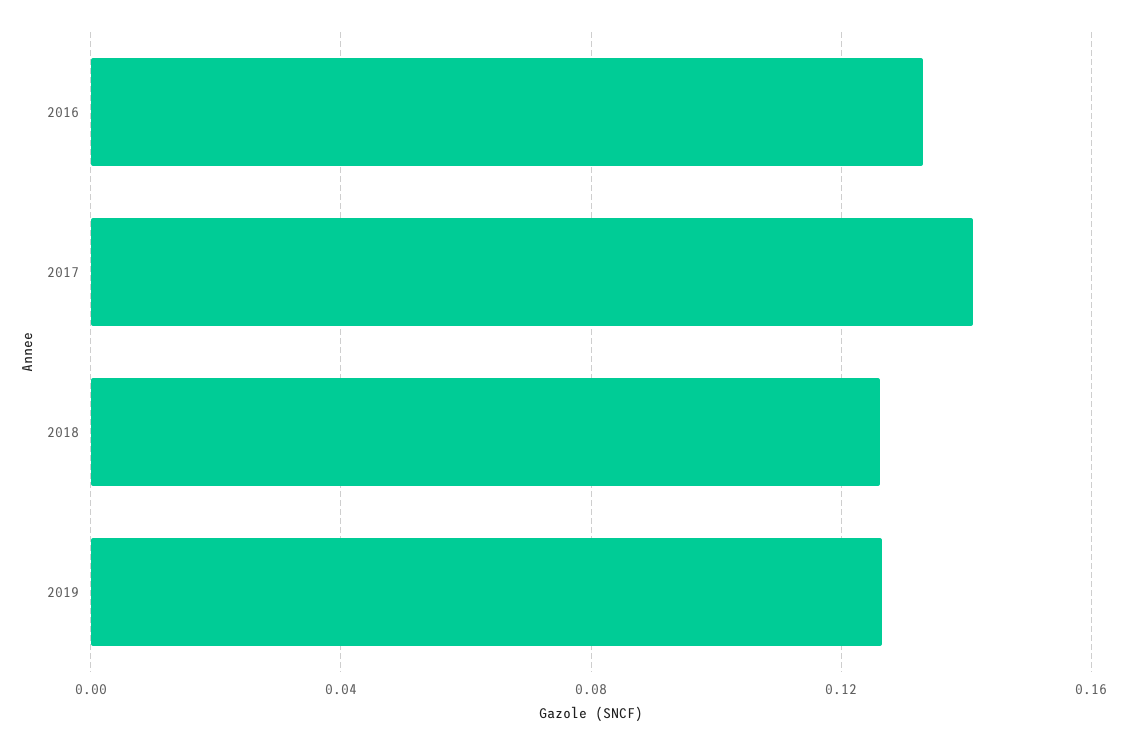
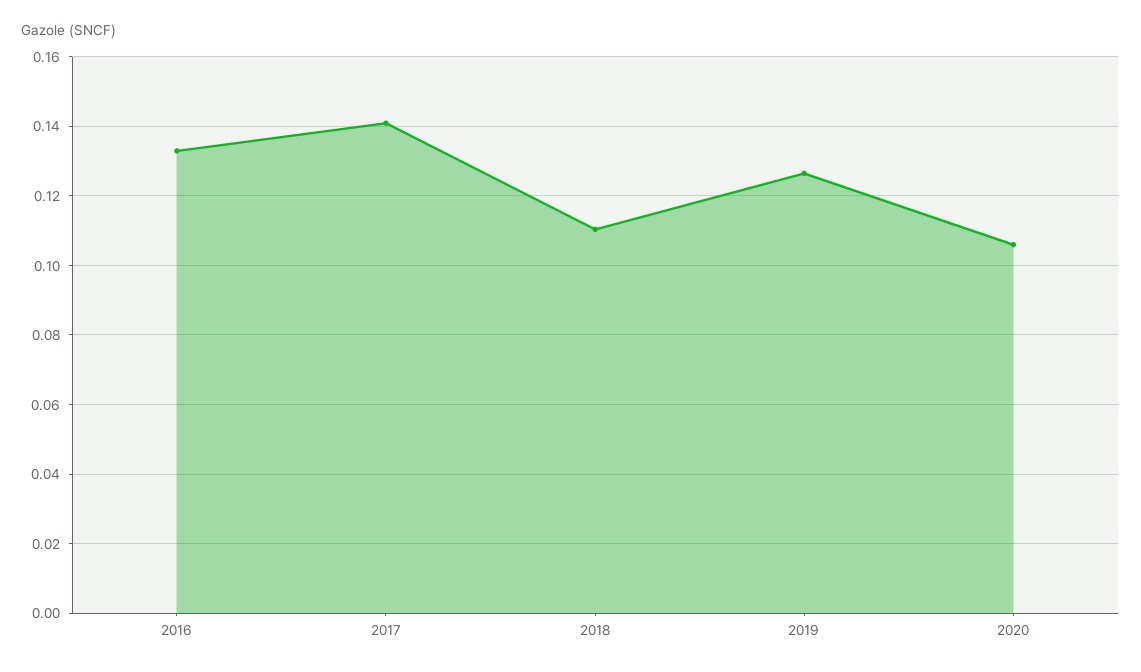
2018: 0.125 -> 0.11
2020: none -> 0.106

